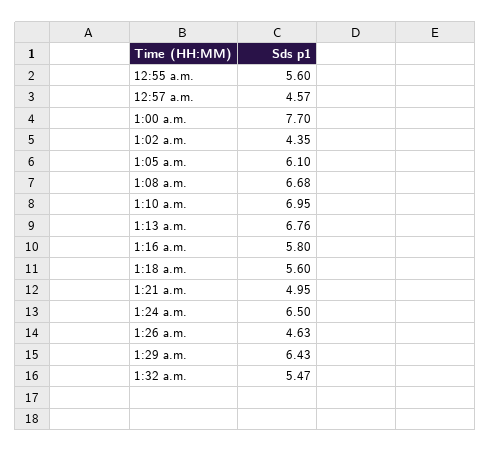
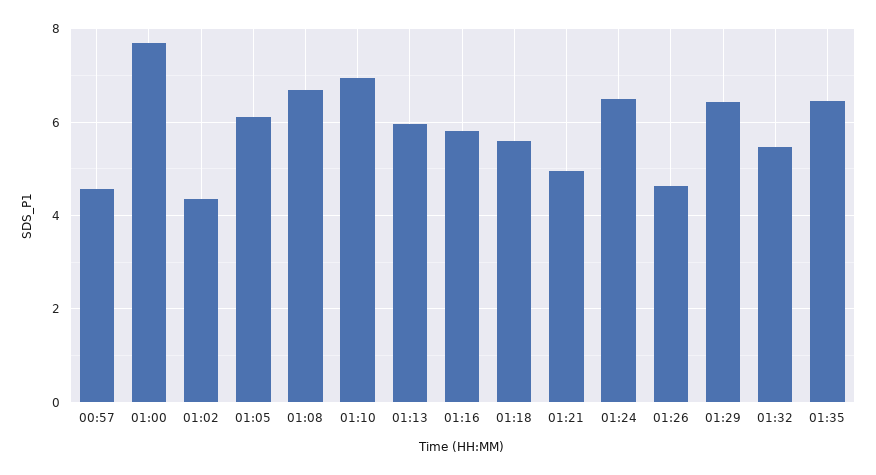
12:55 a.m.: 5.6 -> none
1:13 a.m.: 6.76 -> 6
01:35: none -> 6.4

